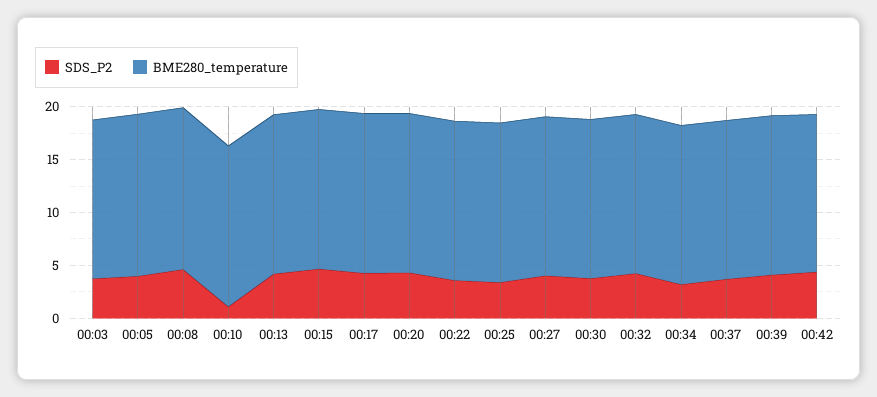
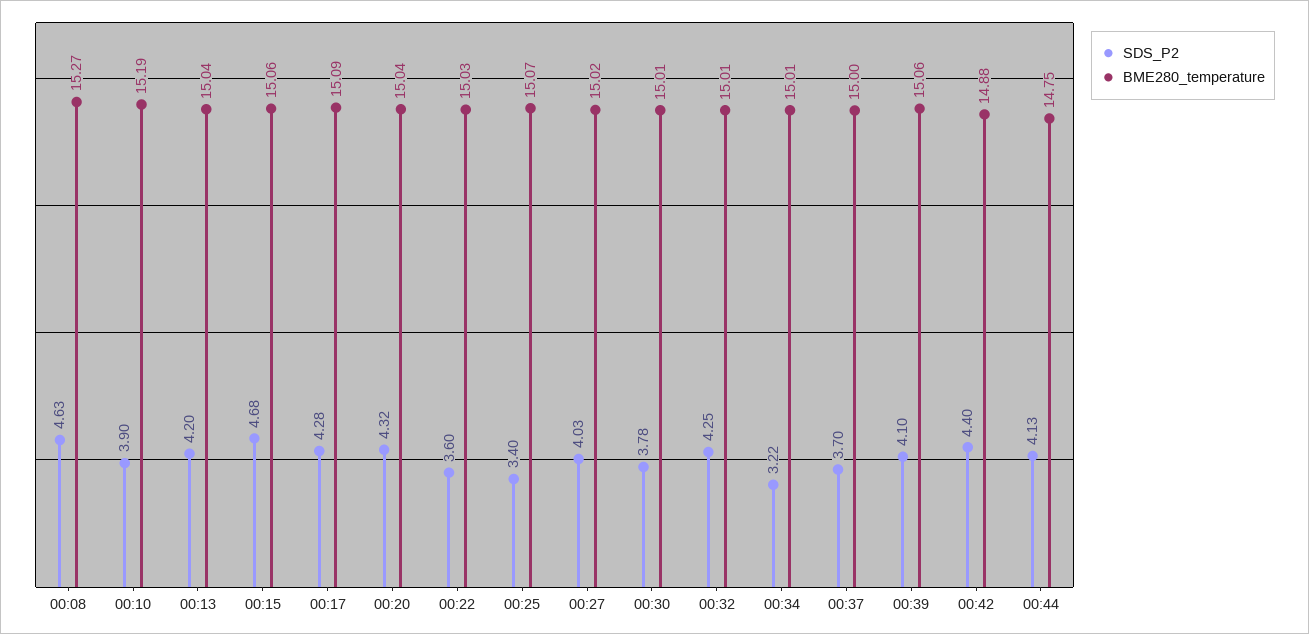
SDS_P2, 00:03: 4 -> none
BME280_temperature, 00:03: 15 -> none
SDS_P2, 00:05: 4 -> none
BME280_temperature, 00:05: 15 -> none
SDS_P2, 00:10: 1 -> 3.9
SDS_P2, 00:44: none -> 4.13
BME280_temperature, 00:44: none -> 14.75

